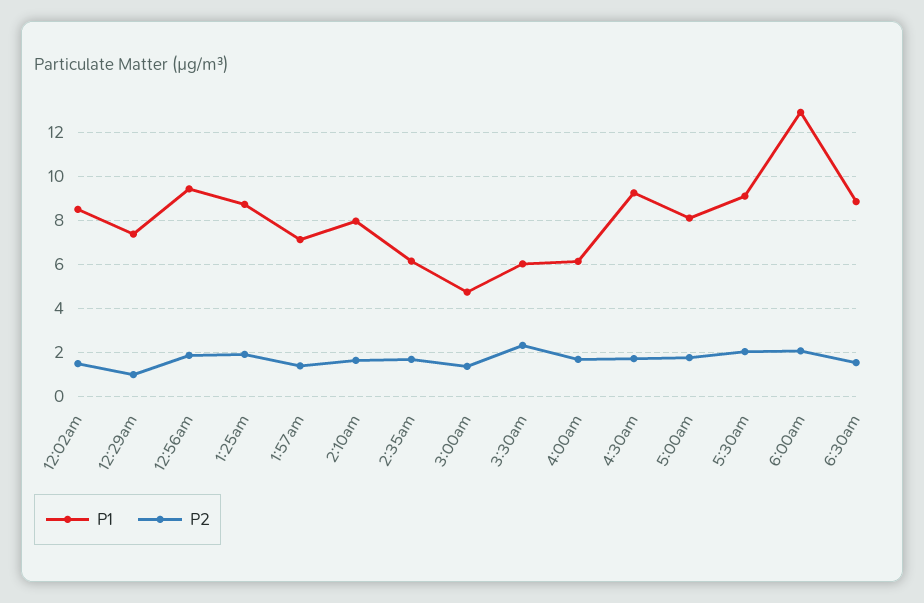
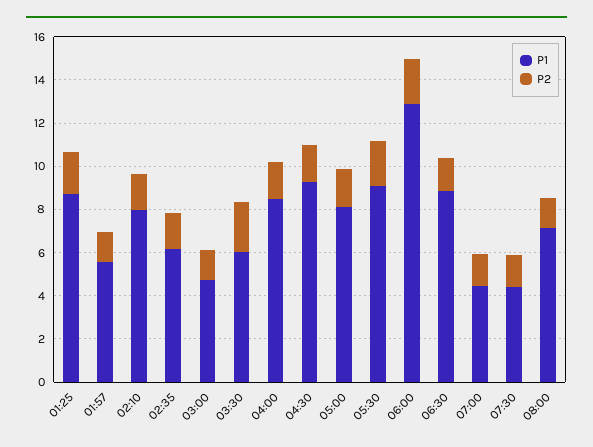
P1, 12:02am: 8.5 -> none
P2, 12:02am: 1.5 -> none
P1, 12:29am: 7.5 -> none
P2, 12:29am: 1 -> none
P1, 12:56am: 9.5 -> none
P2, 12:56am: 2 -> none
P1, 1:57am: 7 -> 5.5
P1, 4:00am: 6 -> 8.5
P1, 07:00: none -> 4.5
P2, 07:00: none -> 1.5
P1, 07:30: none -> 4.5
P2, 07:30: none -> 1.5
P1, 08:00: none -> 7
P2, 08:00: none -> 1.5

